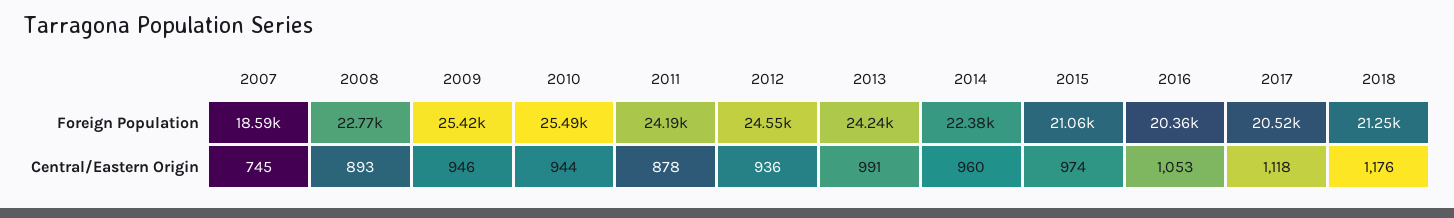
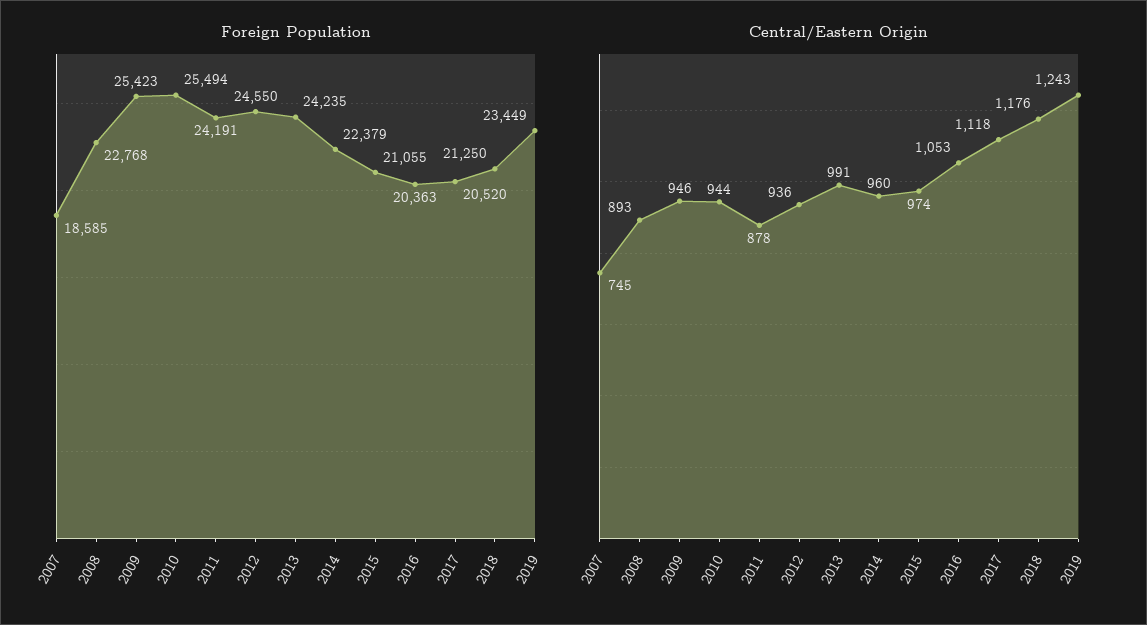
Foreign Population, 2019: none -> 23449
Central/Eastern Origin, 2019: none -> 1243

